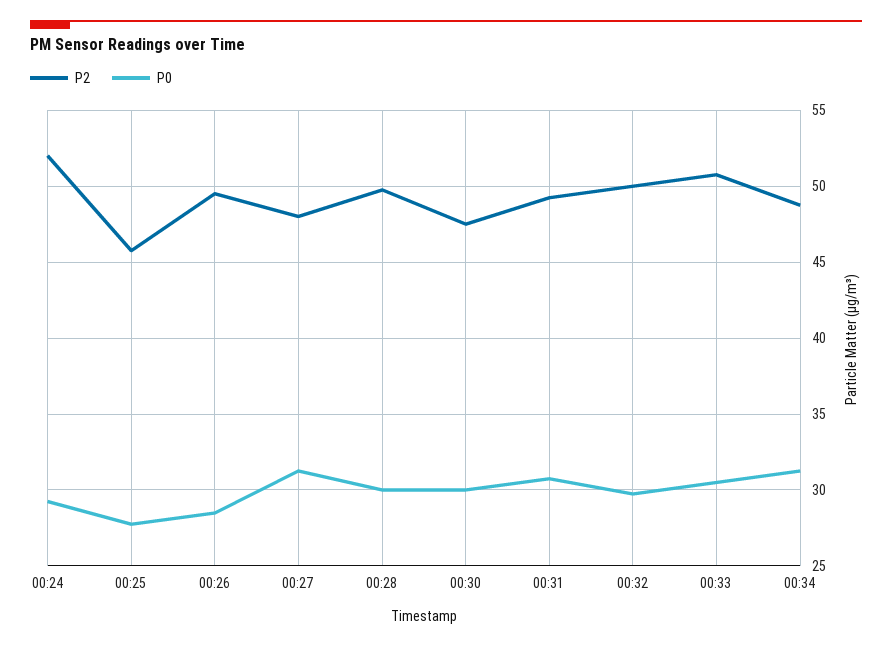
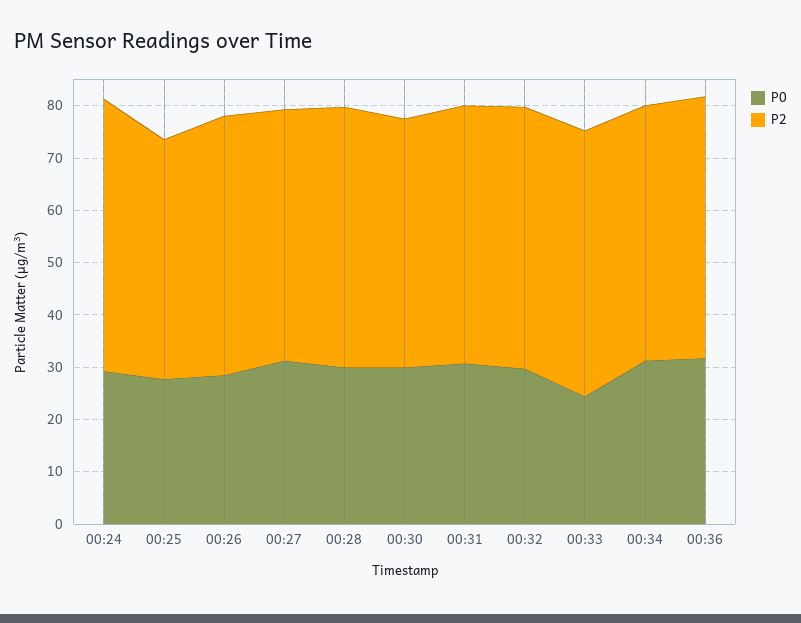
P0, 00:33: 30.5 -> 24
P0, 00:36: none -> 32
P2, 00:36: none -> 50

